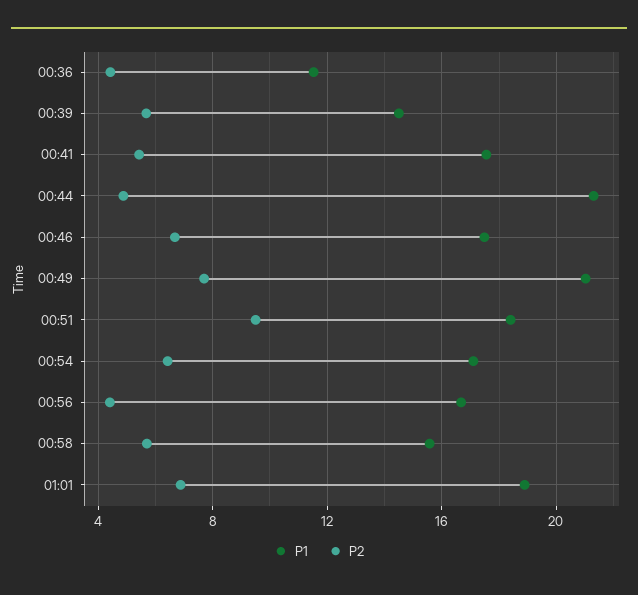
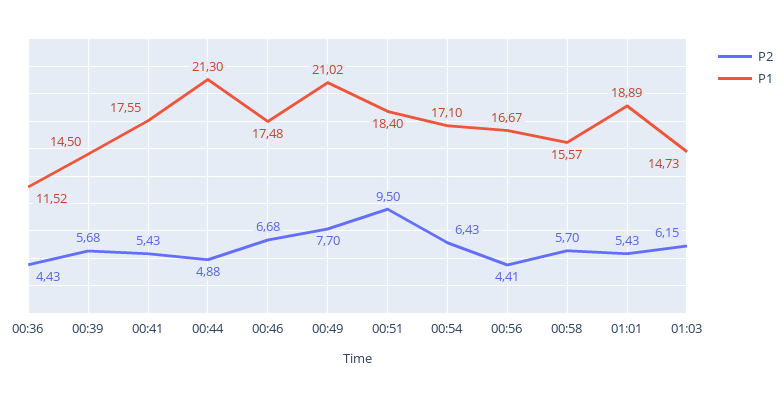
P2, 01:01: 7 -> 5.43
P2, 01:03: none -> 6.15
P1, 01:03: none -> 14.73

